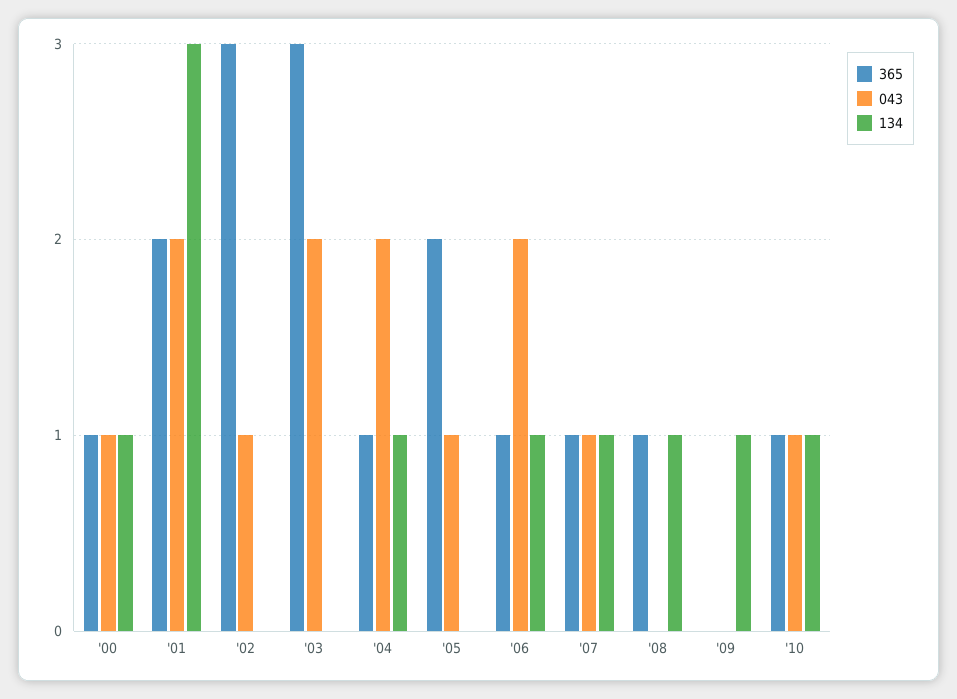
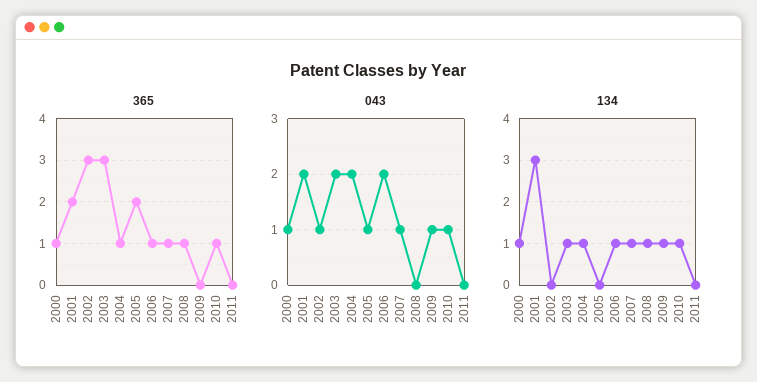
134, '03: 0 -> 1
043, '09: 0 -> 1
365, 2011: none -> 0
043, 2011: none -> 0
134, 2011: none -> 0

